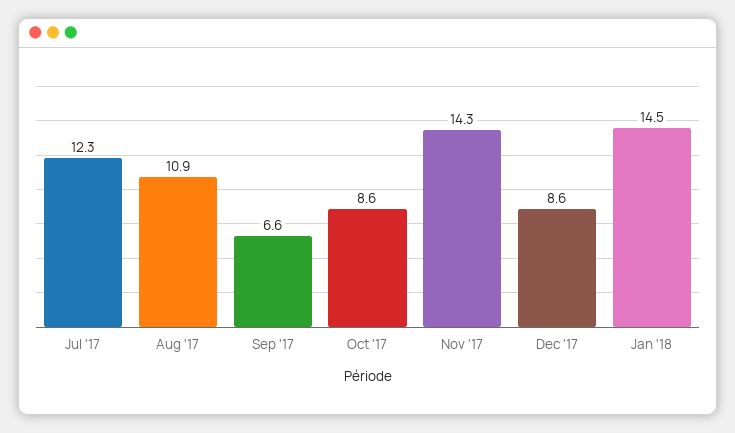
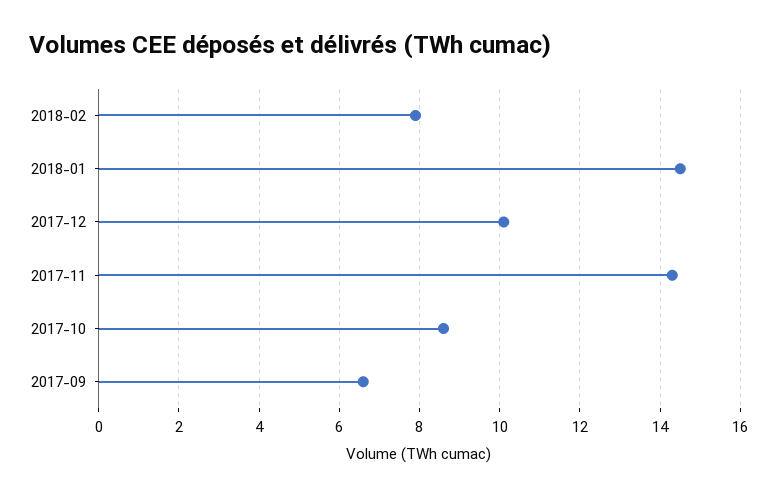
Jul '17: 12.3 -> none
Aug '17: 10.9 -> none
Dec '17: 8.6 -> 10
2018-02: none -> 8

